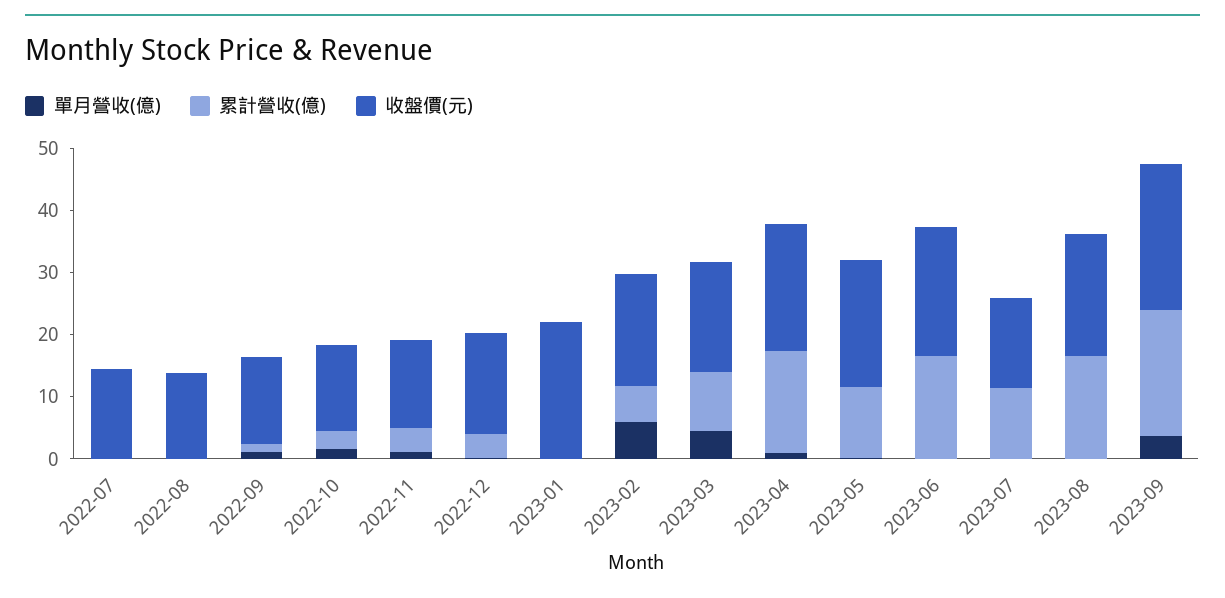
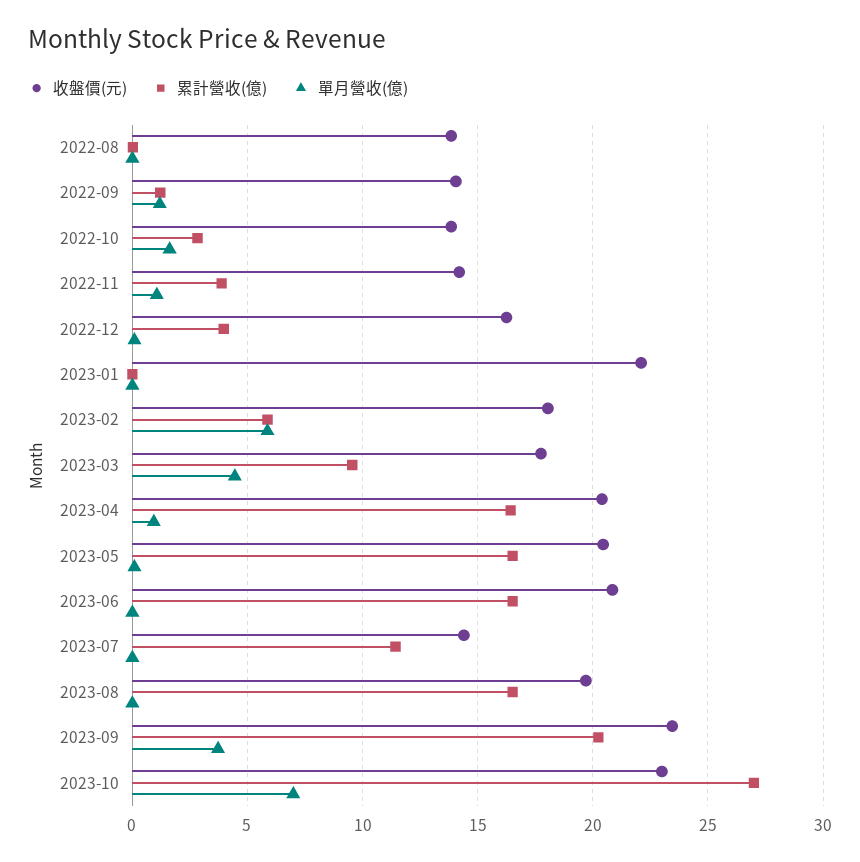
單月營收(億), 2022-07: 0 -> none
累計營收(億), 2022-07: 0 -> none
收盤價(元), 2022-07: 14 -> none
累計營收(億), 2023-05: 12 -> 16.5
收盤價(元), 2023-10: none -> 23
累計營收(億), 2023-10: none -> 27
單月營收(億), 2023-10: none -> 7

